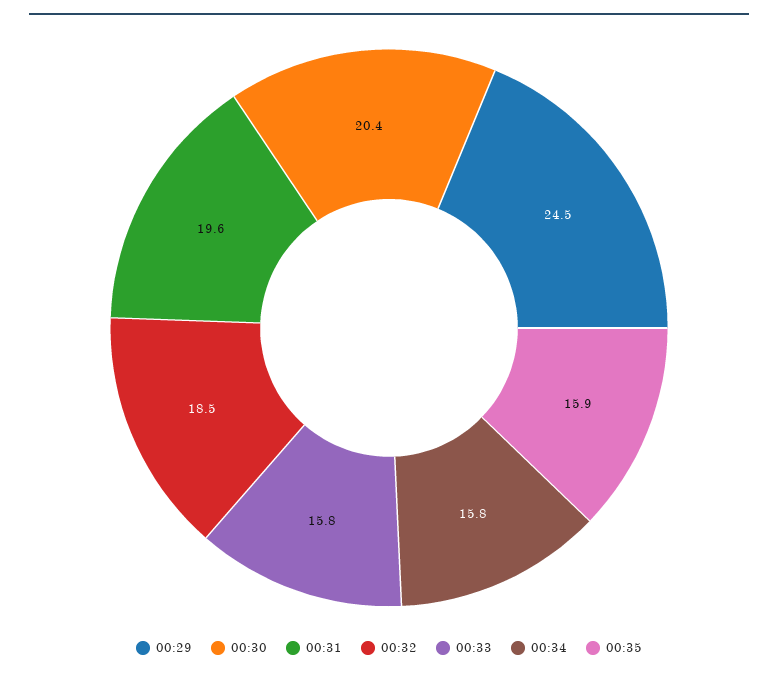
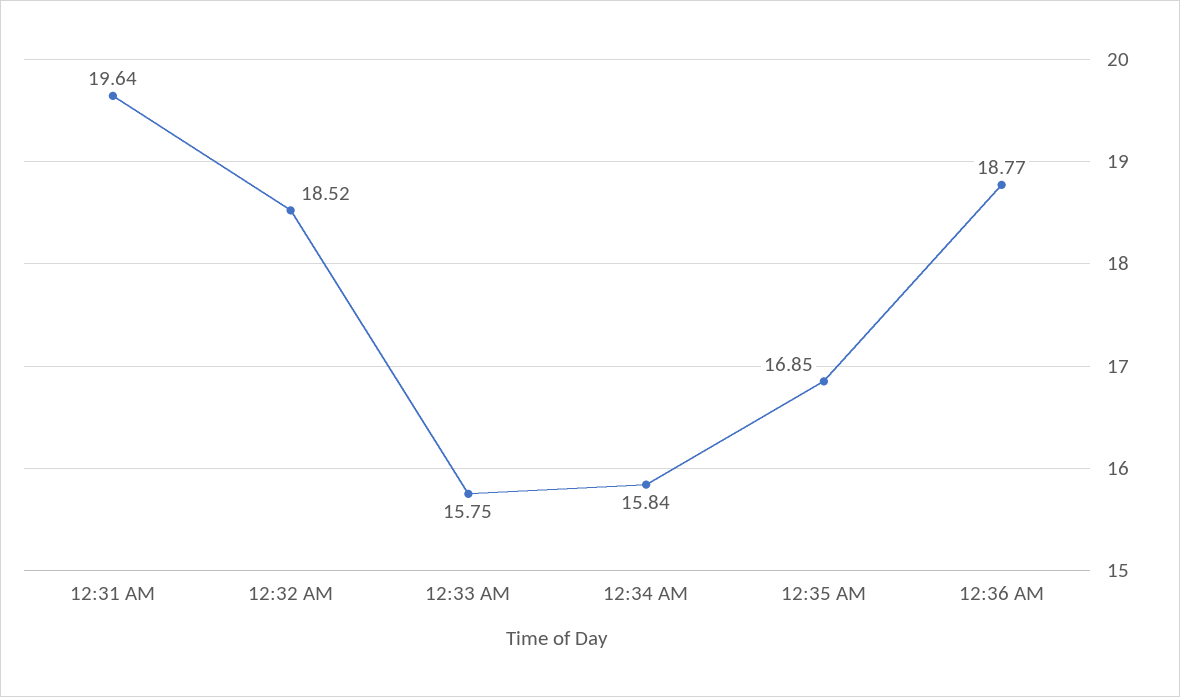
00:29: 24.5 -> none
00:30: 20.4 -> none
00:35: 15.9 -> 16.85
12:36 AM: none -> 18.77

